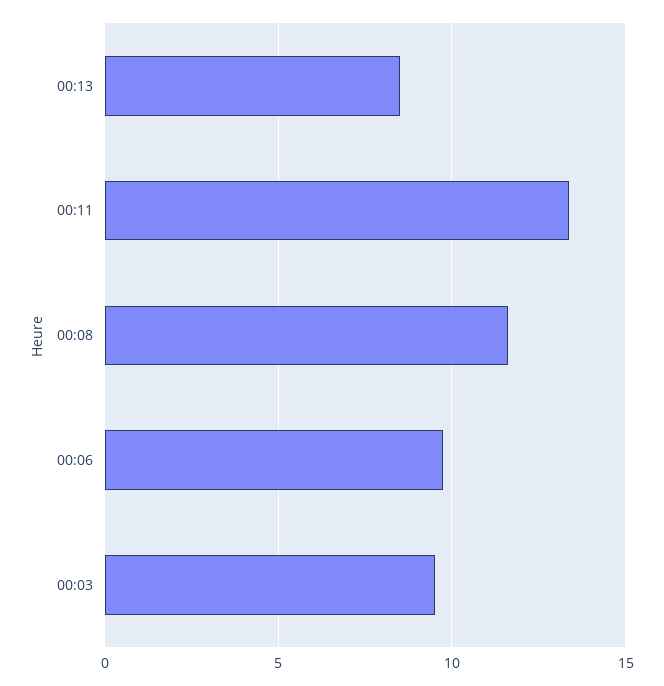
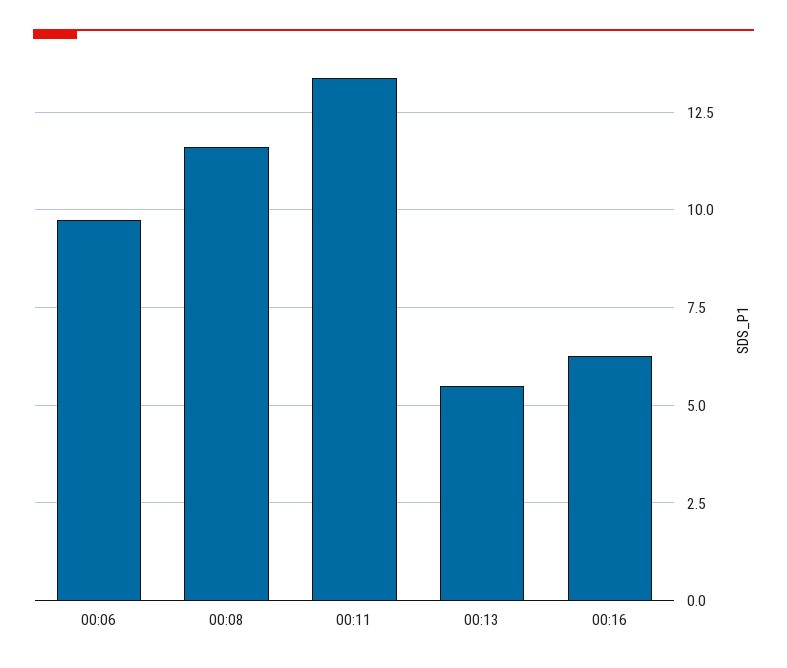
00:13: 8.5 -> 5.5
00:03: 9.5 -> none
00:16: none -> 6.25

